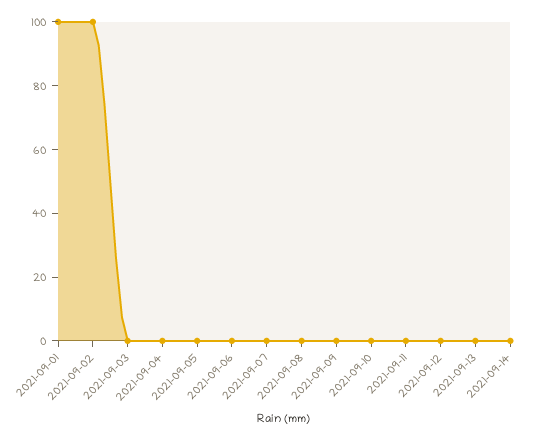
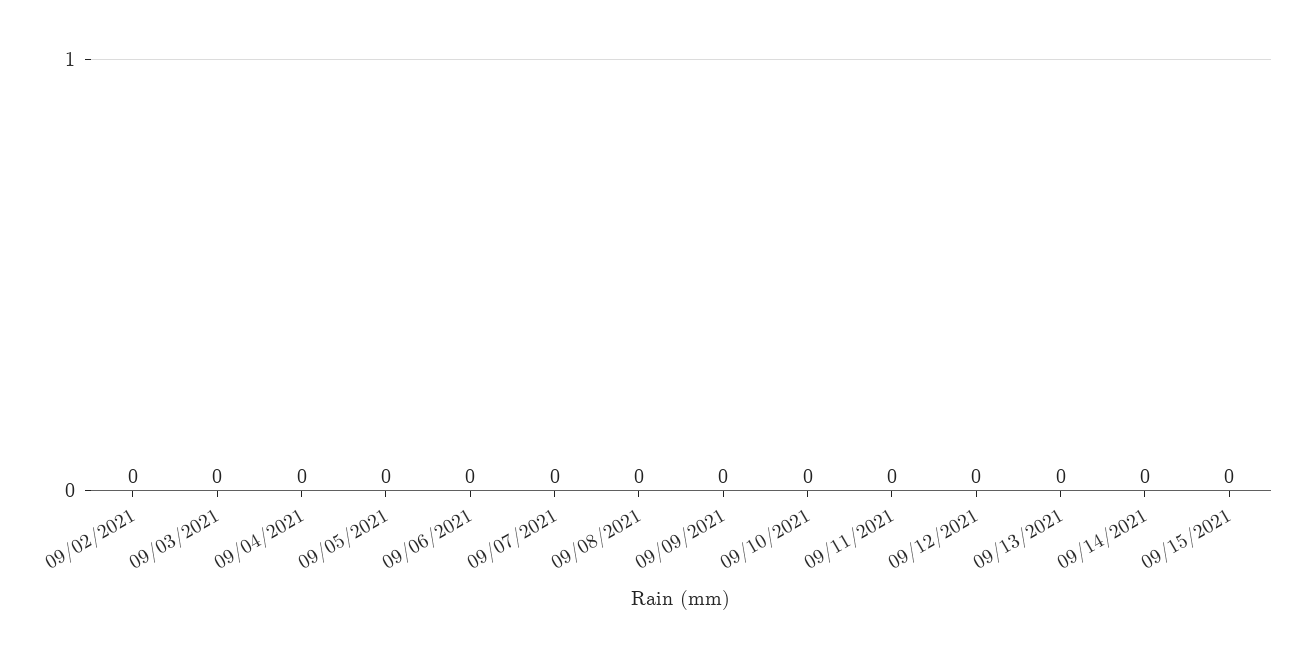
2021-09-01: 100 -> none
2021-09-02: 100 -> 0
09/15/2021: none -> 0

